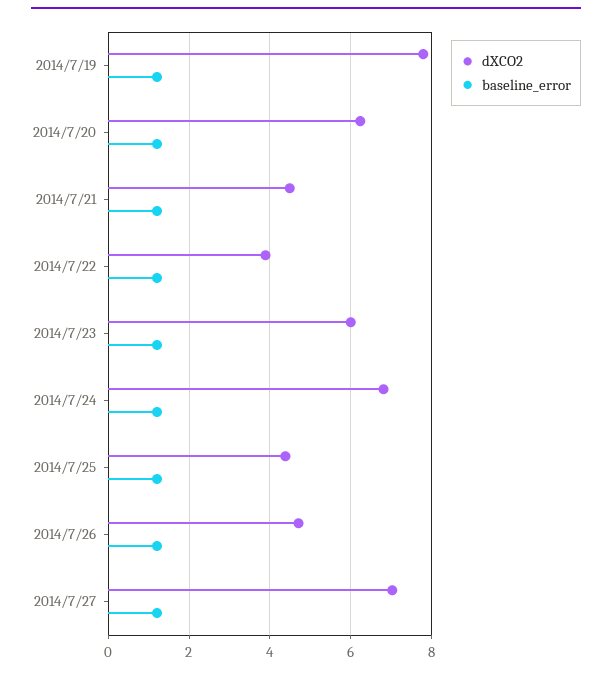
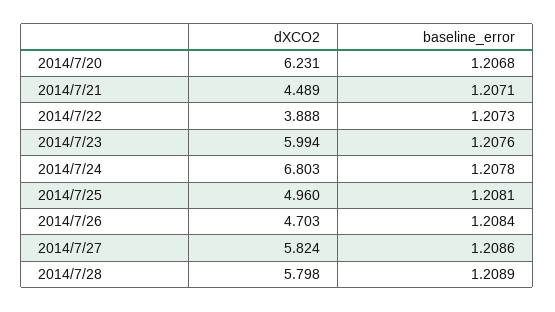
dXCO2, 2014/7/19: 7.8 -> none
baseline_error, 2014/7/19: 1.2 -> none
dXCO2, 2014/7/25: 4.4 -> 4.96
dXCO2, 2014/7/27: 7 -> 5.824
dXCO2, 2014/7/28: none -> 5.798
baseline_error, 2014/7/28: none -> 1.2089

